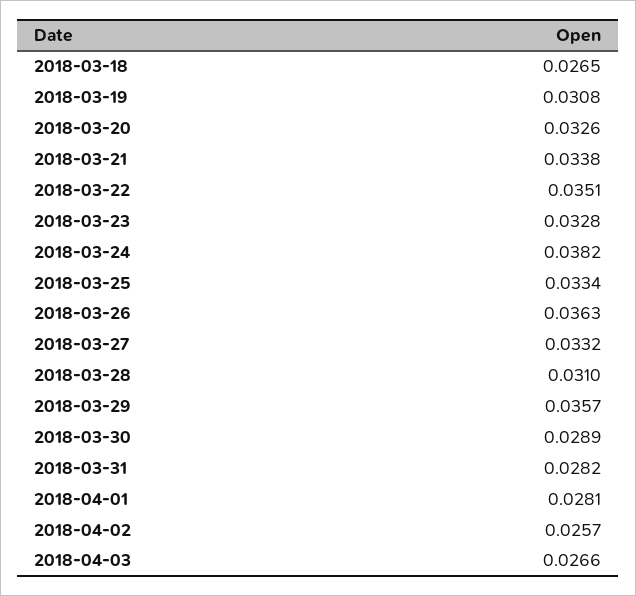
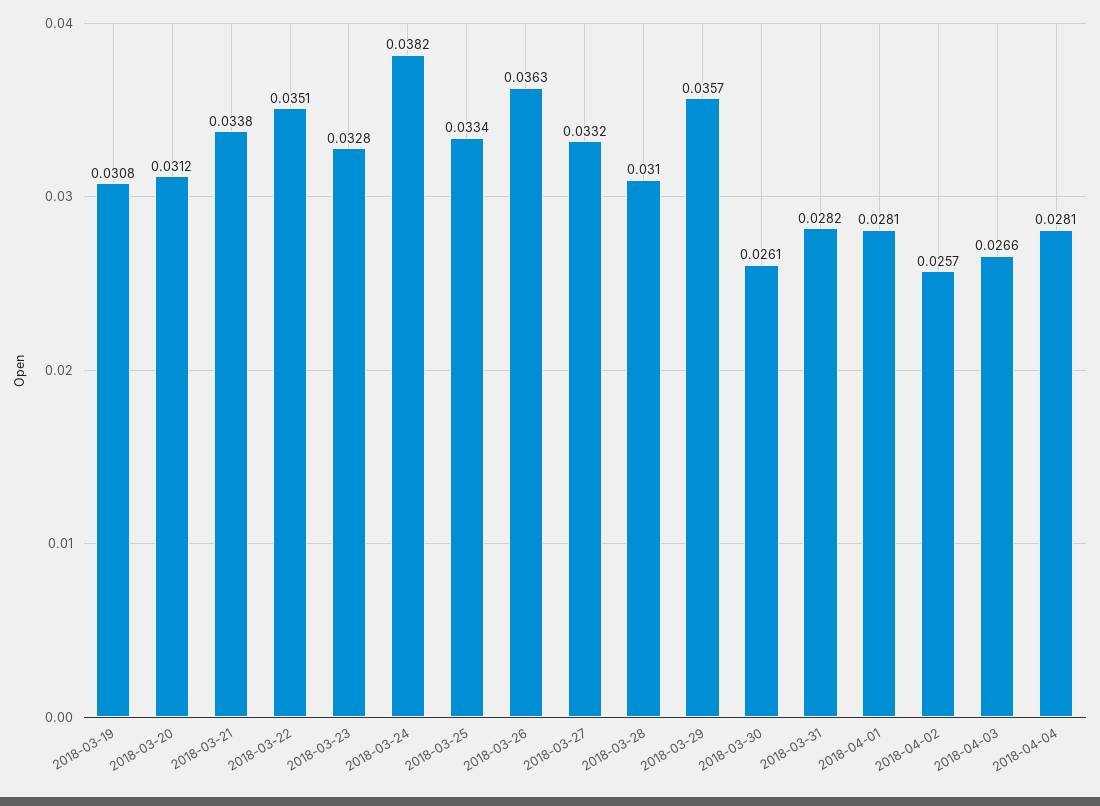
2018-03-18: 0.0265 -> none
2018-03-20: 0.0326 -> 0.0312
2018-03-30: 0.0289 -> 0.0261
2018-04-04: none -> 0.0281

